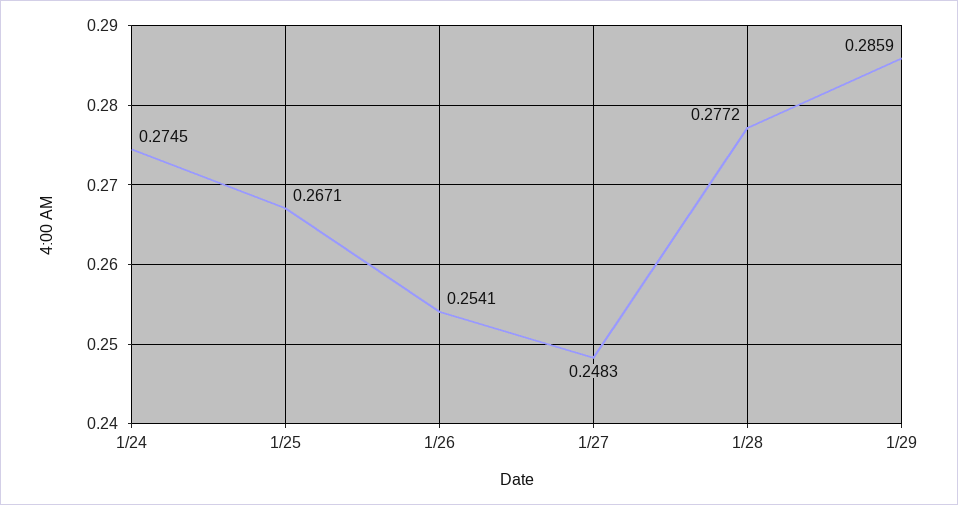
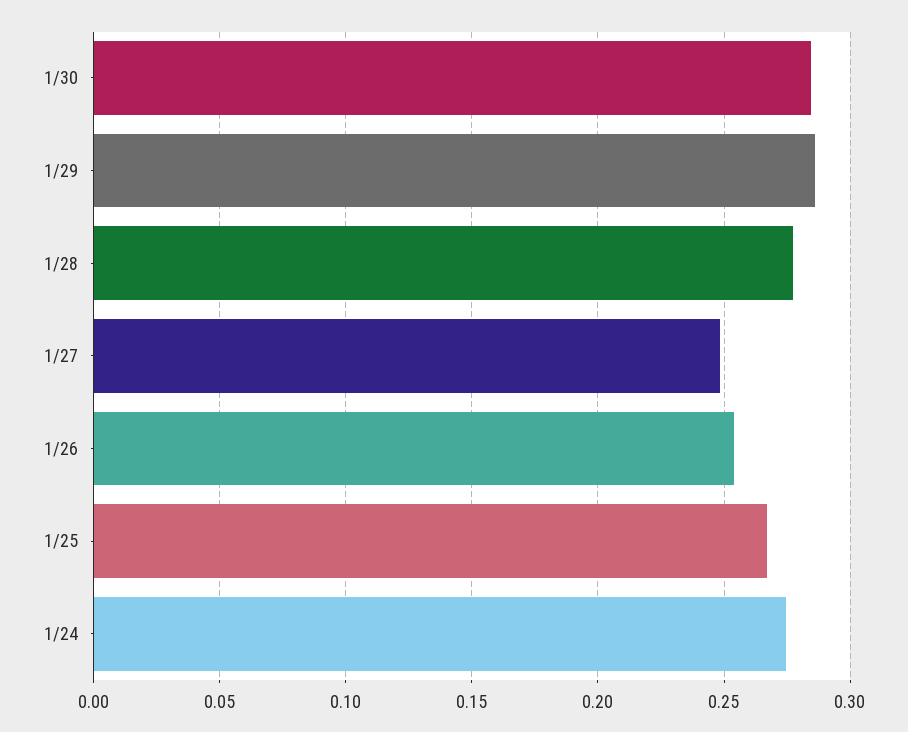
1/30: none -> 0.285

